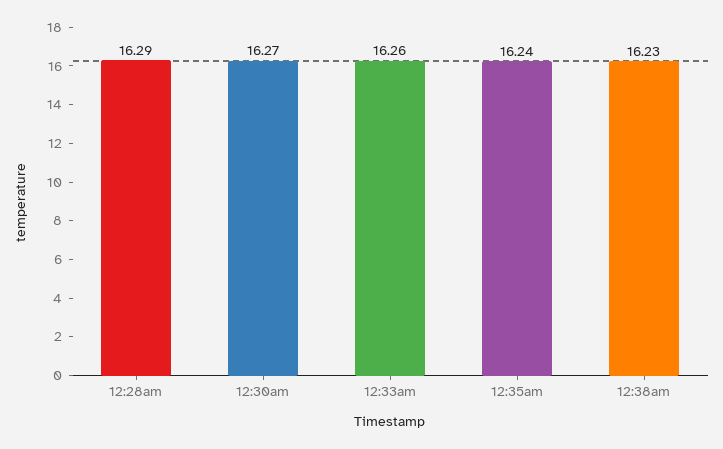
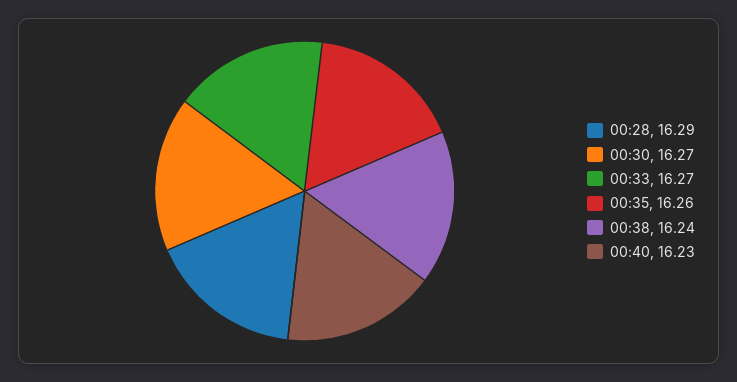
12:33am: 16.26 -> 16.27
12:35am: 16.24 -> 16.26
12:38am: 16.23 -> 16.24
00:40: none -> 16.23

